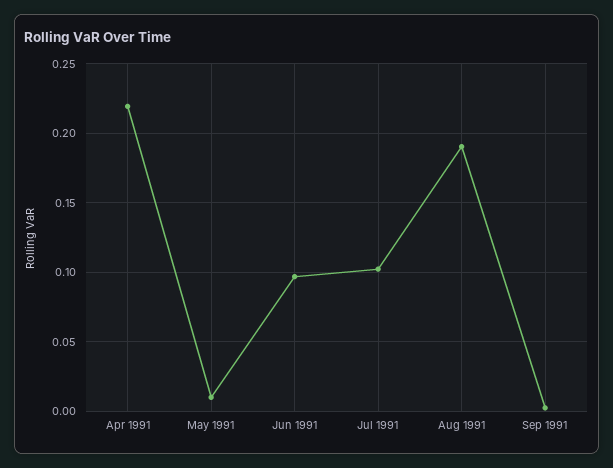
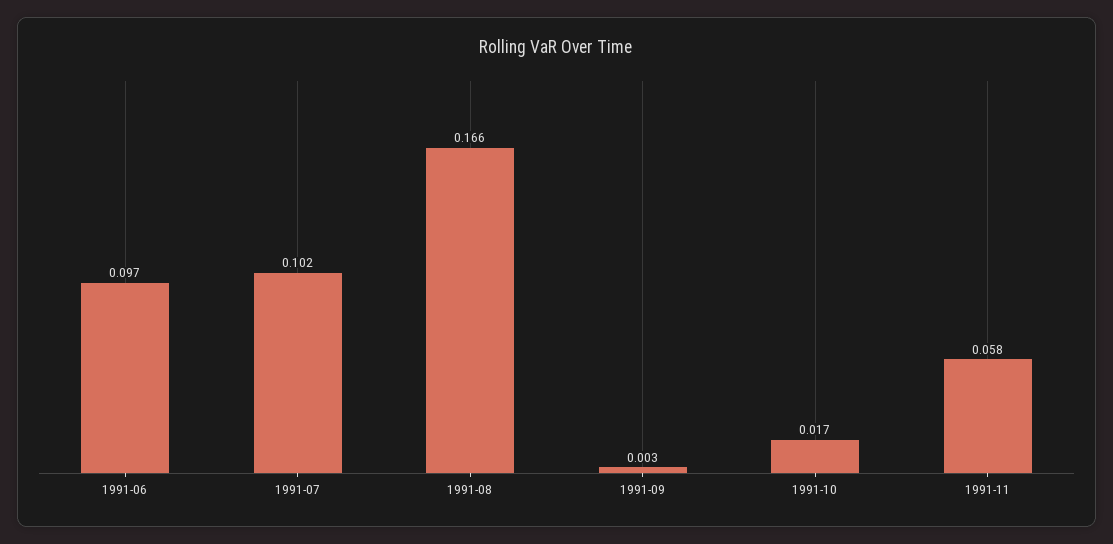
Apr 1991: 0.22 -> none
May 1991: 0.01 -> none
Aug 1991: 0.19 -> 0.166
1991-10: none -> 0.017
1991-11: none -> 0.058

